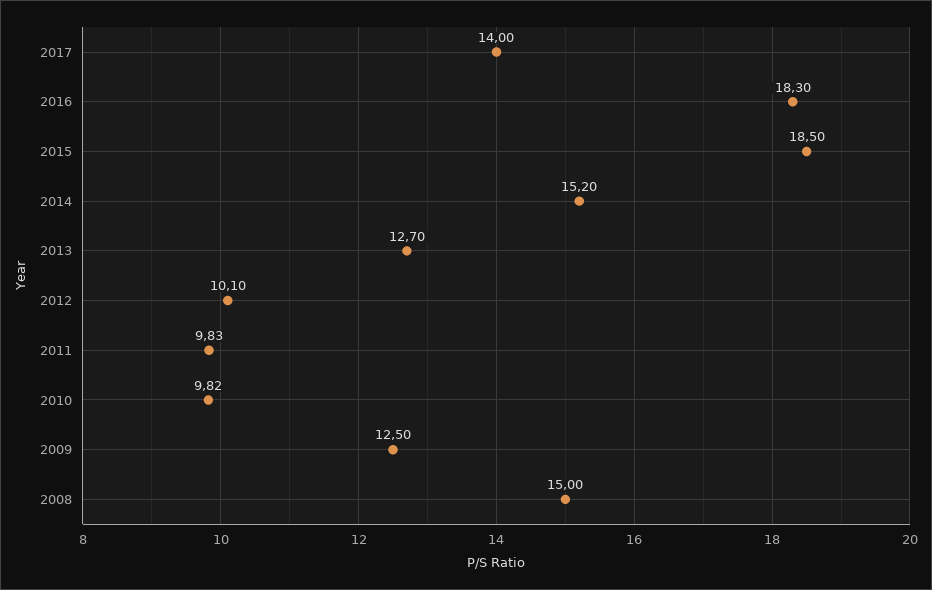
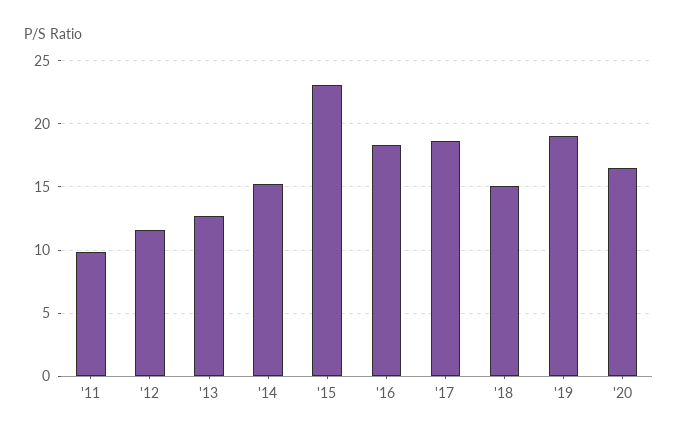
2017: 14 -> 18.5
2015: 18.5 -> 23
2012: 10.1 -> 11.5
2010: 9.82 -> none
2009: 12.5 -> none
2008: 15 -> none
'18: none -> 15
'19: none -> 19
'20: none -> 16.5

